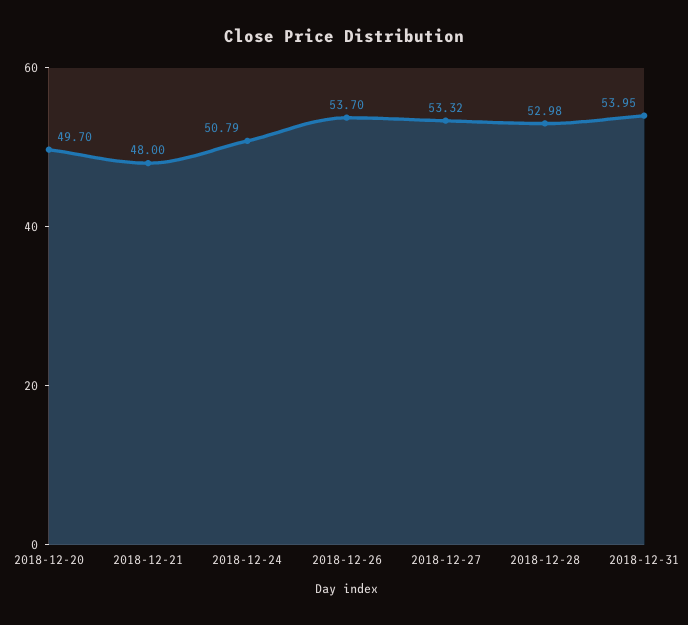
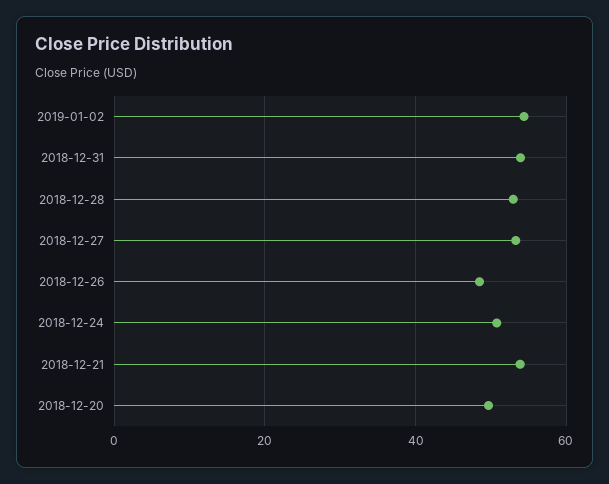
2018-12-21: 48 -> 54
2018-12-26: 53.7 -> 48
2019-01-02: none -> 54

